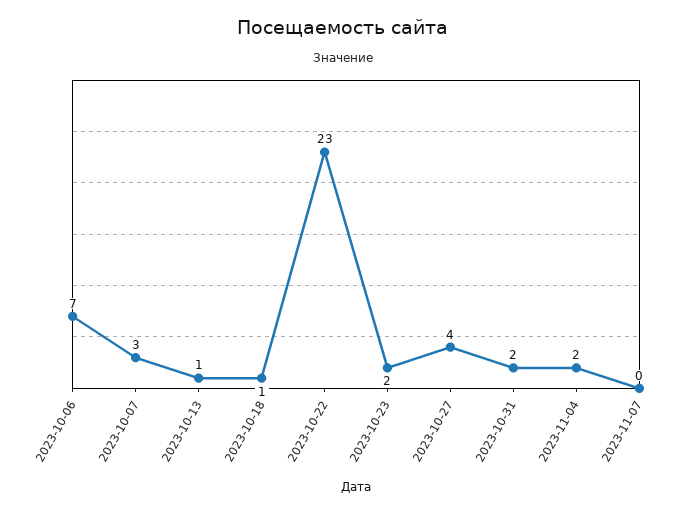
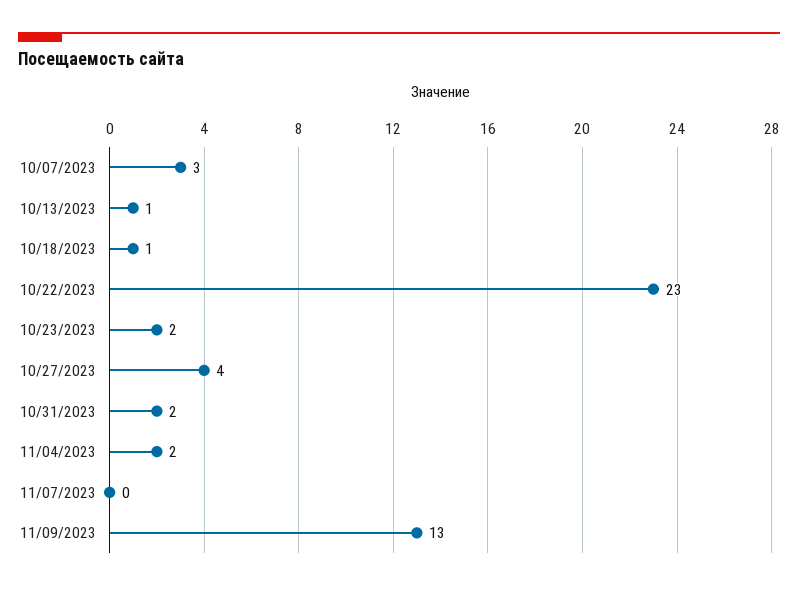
2023-10-06: 7 -> none
11/09/2023: none -> 13

